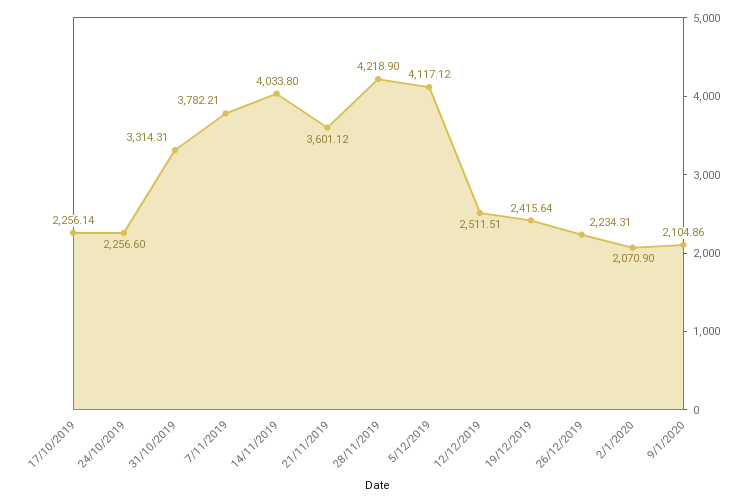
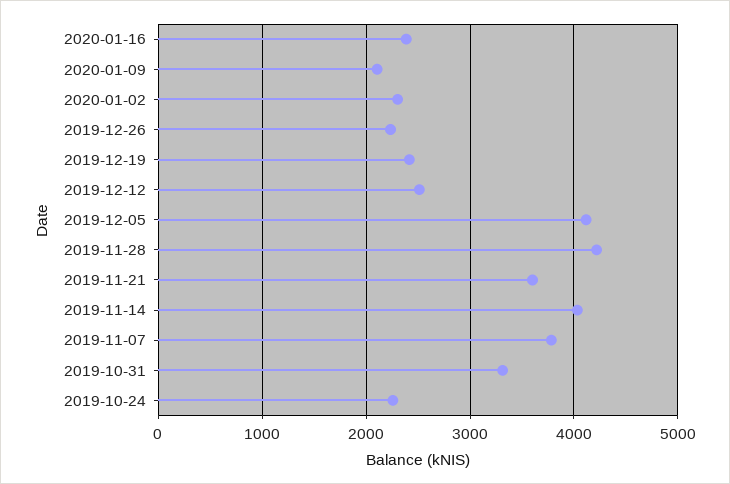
17/10/2019: 2256.14 -> none
2/1/2020: 2070.9 -> 2300
2020-01-16: none -> 2400

